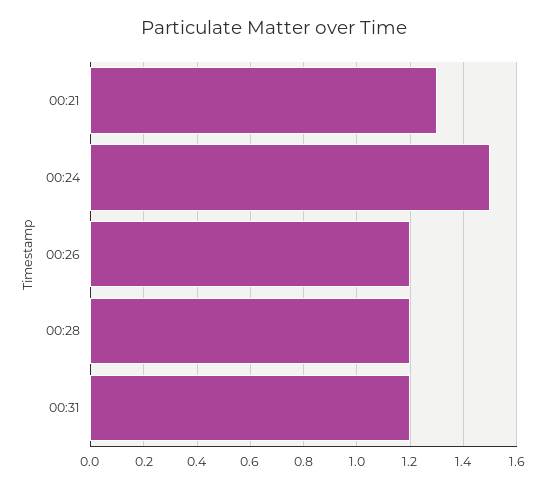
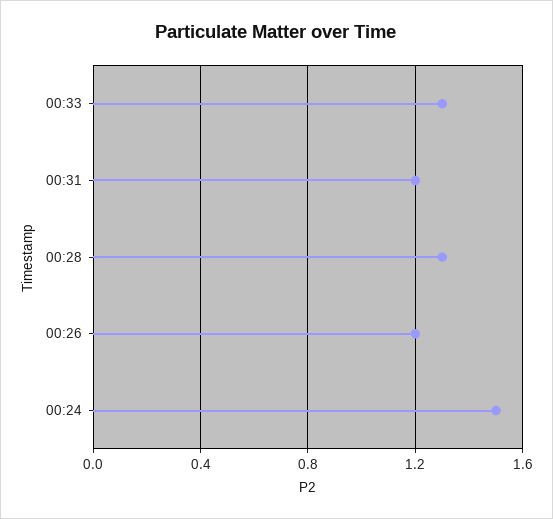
00:21: 1.3 -> none
00:28: 1.2 -> 1.3
00:33: none -> 1.3

